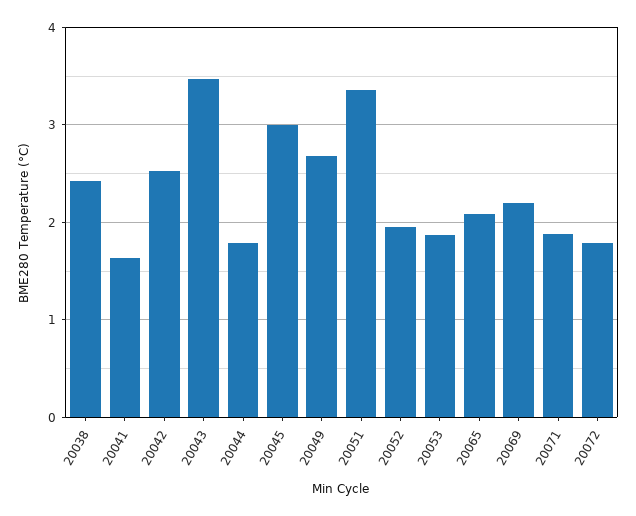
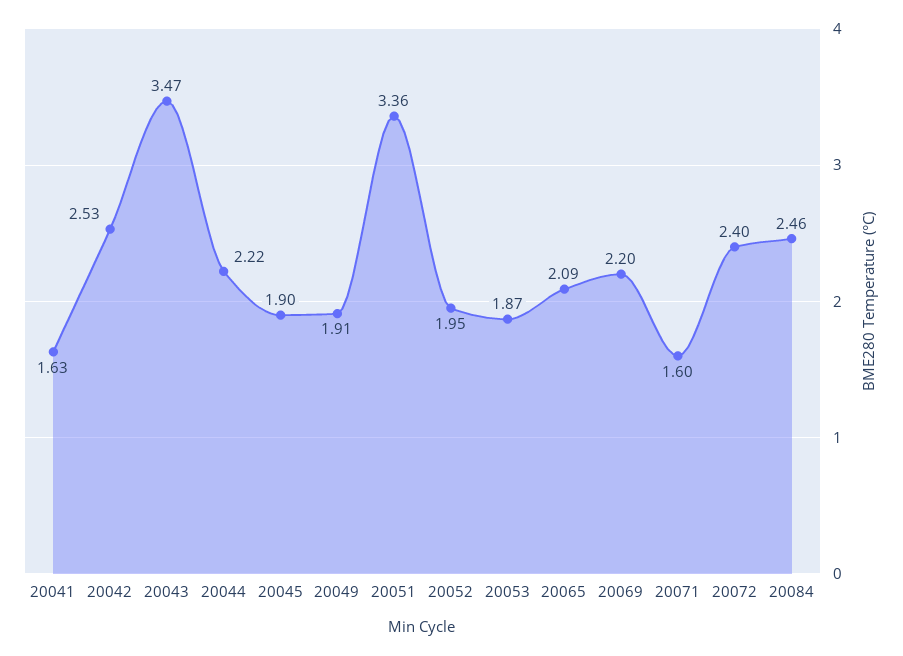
20038: 2.4 -> none
20044: 1.8 -> 2.22
20045: 3 -> 1.9
20049: 2.7 -> 1.91
20071: 1.9 -> 1.6
20072: 1.8 -> 2.4
20084: none -> 2.46

